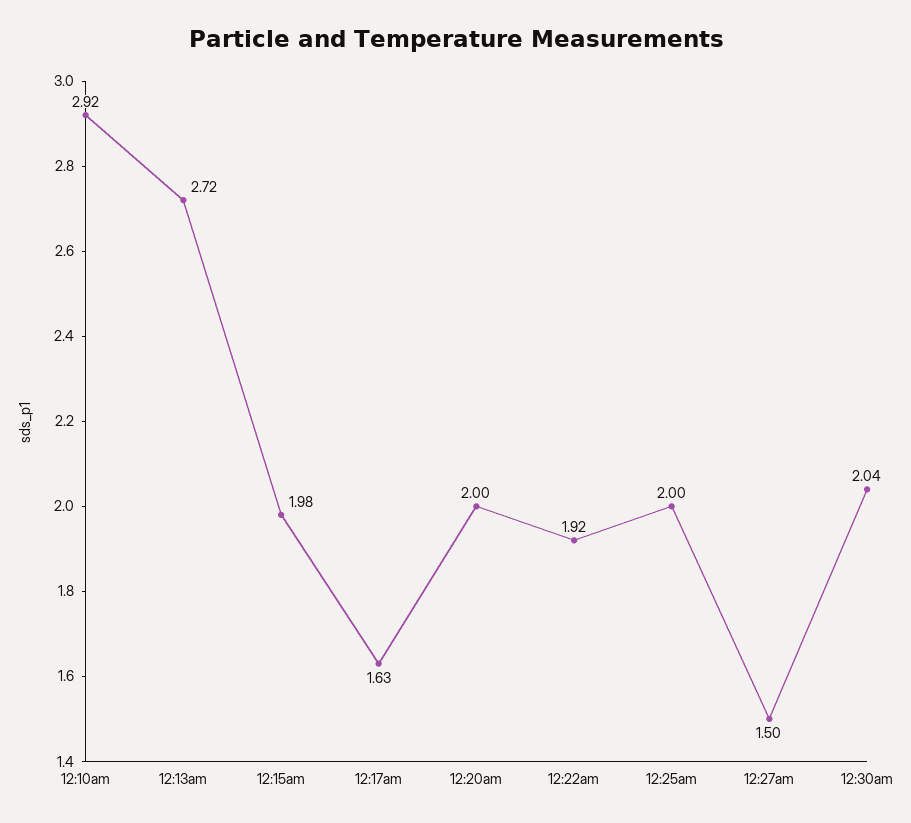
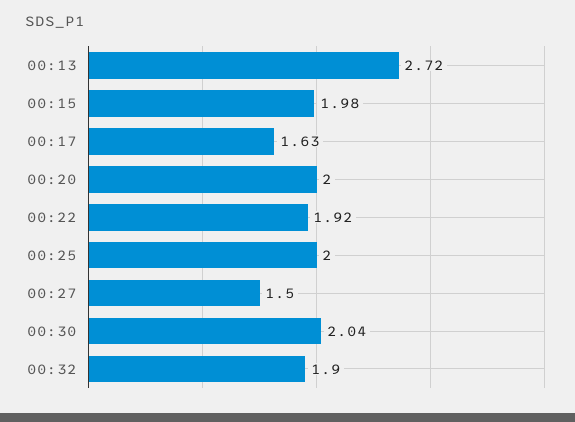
12:10am: 2.92 -> none
00:32: none -> 1.9

